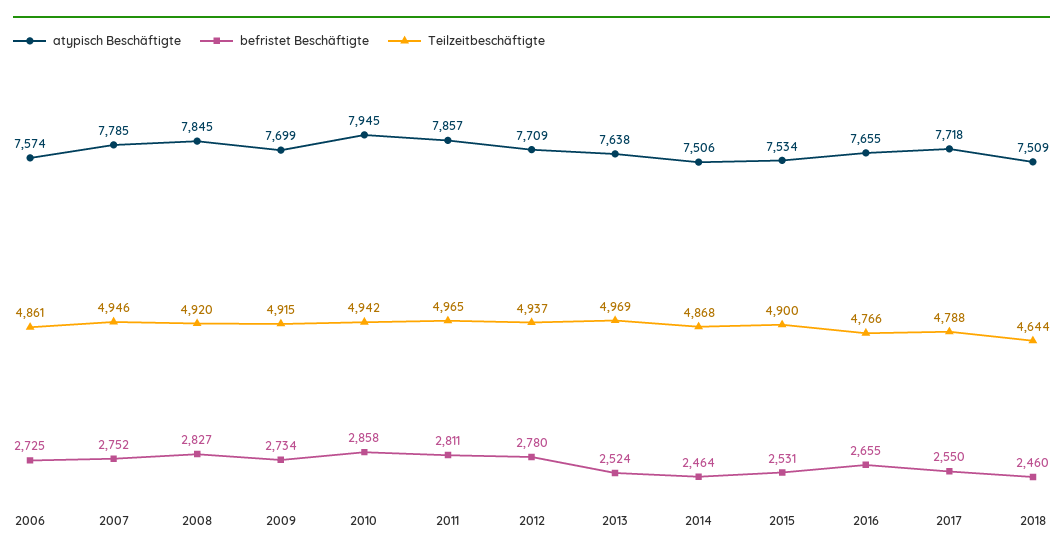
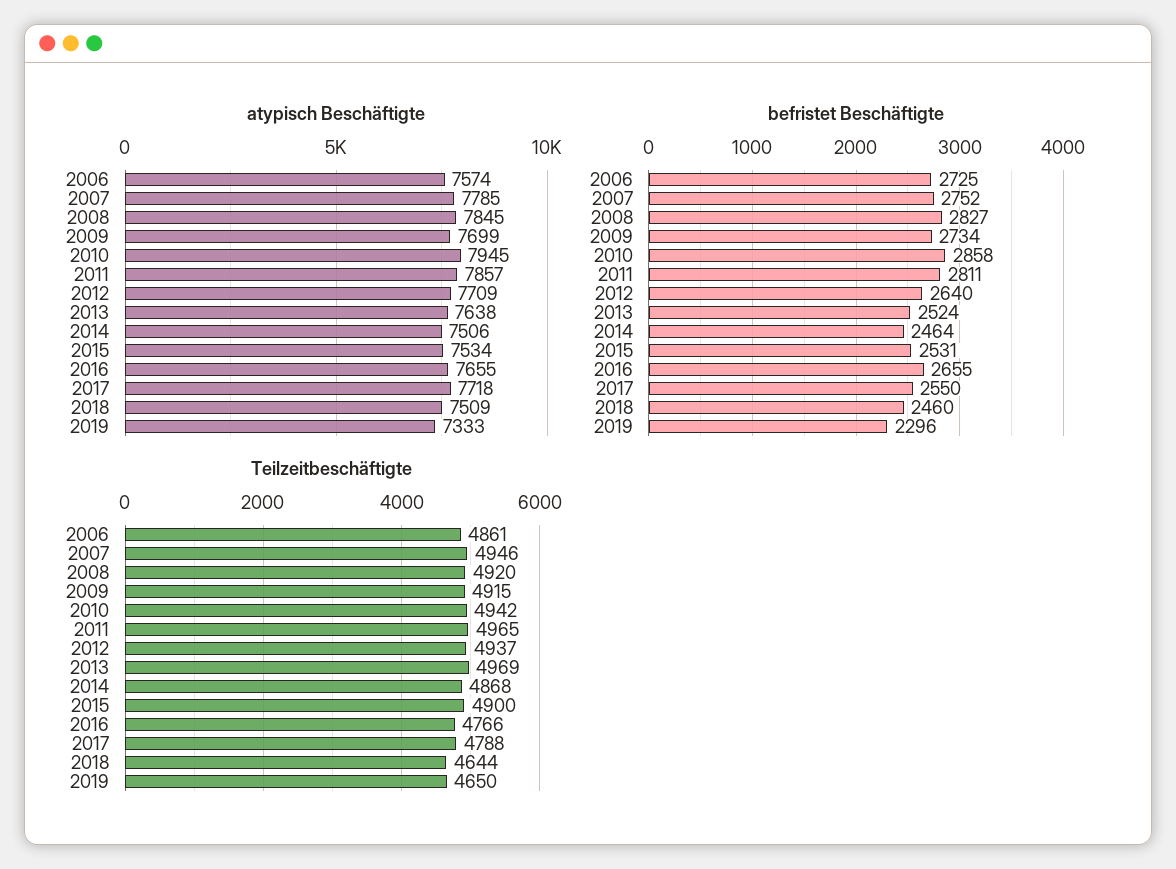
befristet Beschäftigte, 2012: 2780 -> 2640
atypisch Beschäftigte, 2019: none -> 7333
befristet Beschäftigte, 2019: none -> 2296
Teilzeitbeschäftigte, 2019: none -> 4650

